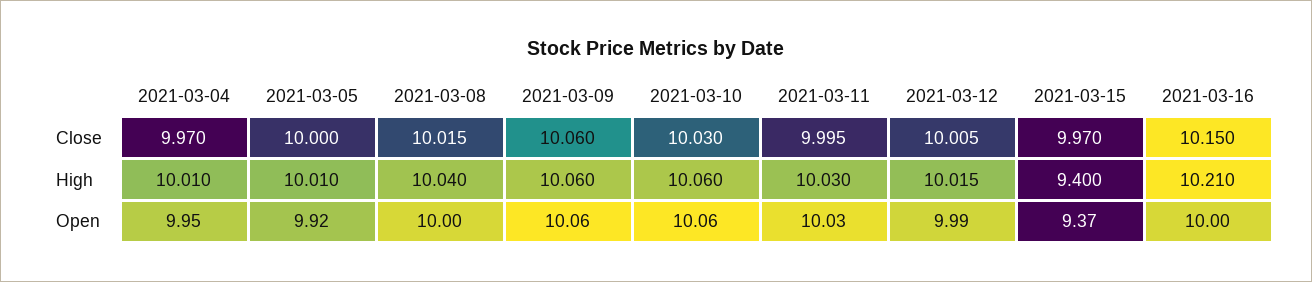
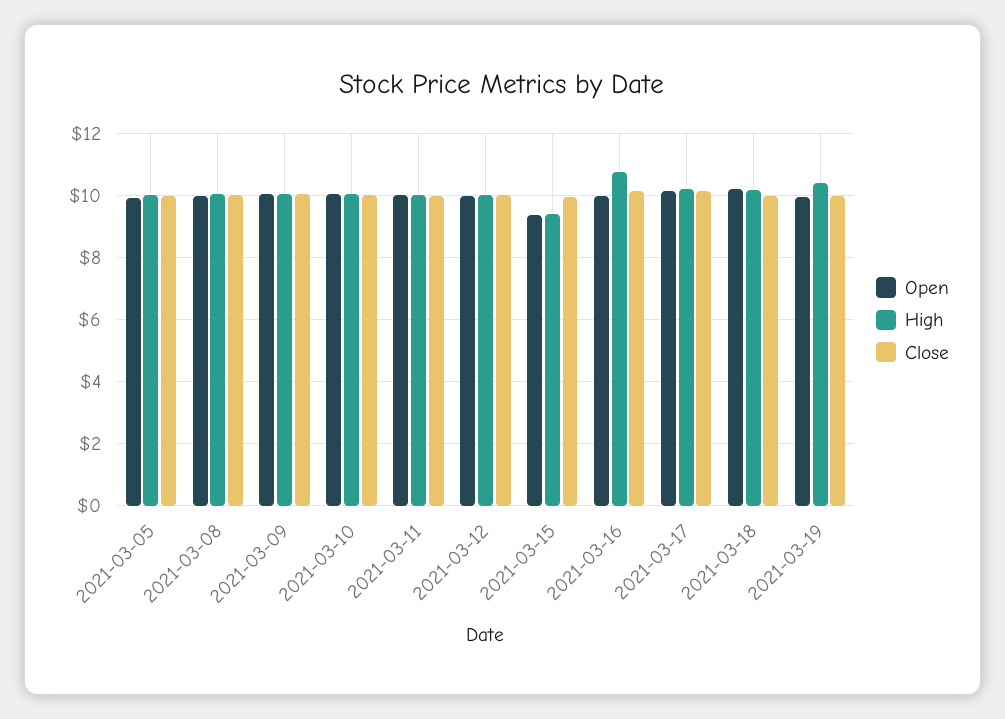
Close, 2021-03-04: 9.97 -> none
High, 2021-03-04: 10.01 -> none
High, 2021-03-16: 10.21 -> 10.8
Open, 2021-03-04: 9.95 -> none
Open, 2021-03-17: none -> 10.2
High, 2021-03-17: none -> 10.2
Close, 2021-03-17: none -> 10.2
Open, 2021-03-18: none -> 10.2
High, 2021-03-18: none -> 10.2
Close, 2021-03-18: none -> 10
Open, 2021-03-19: none -> 10
High, 2021-03-19: none -> 10.4
Close, 2021-03-19: none -> 10

